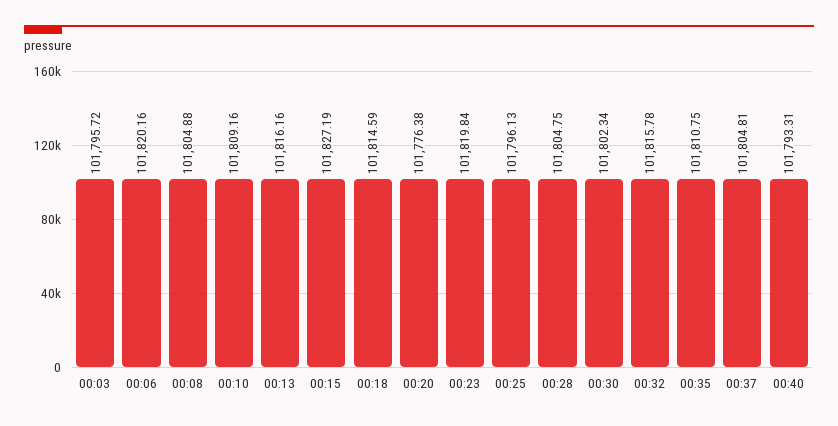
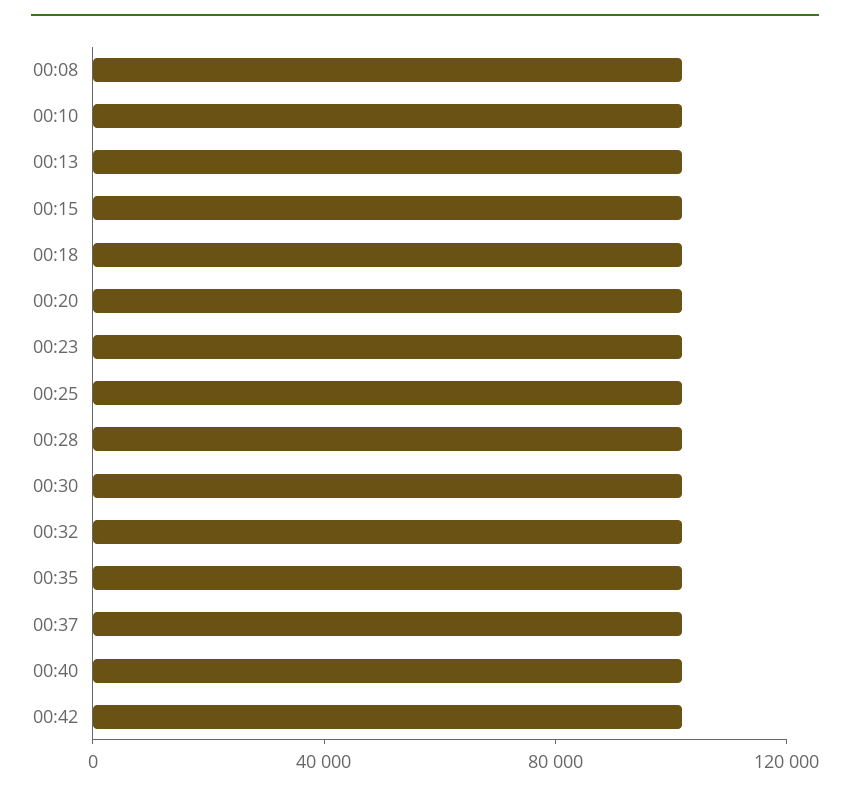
00:03: 101795.72 -> none
00:06: 101820.16 -> none
00:42: none -> 100000

